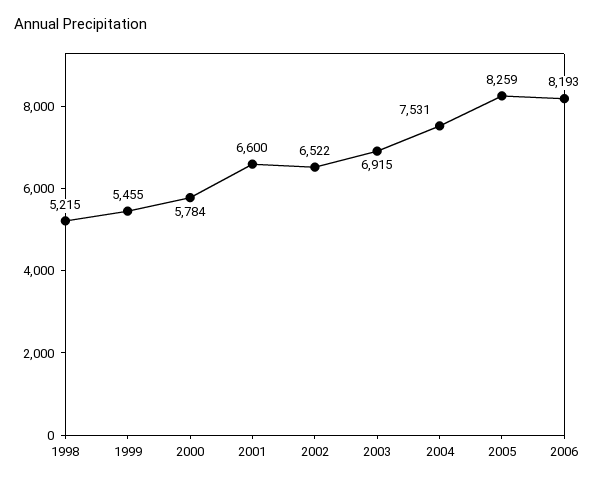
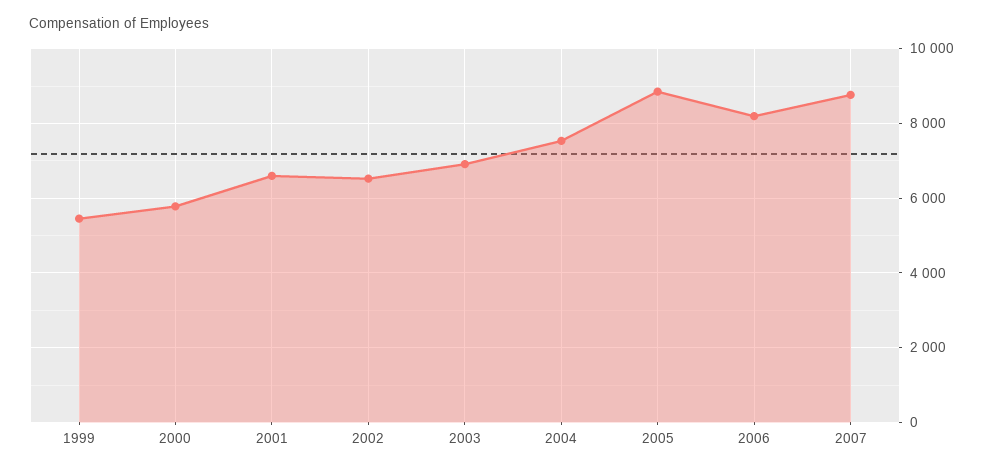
1998: 5215 -> none
2005: 8259 -> 8800
2007: none -> 8800

